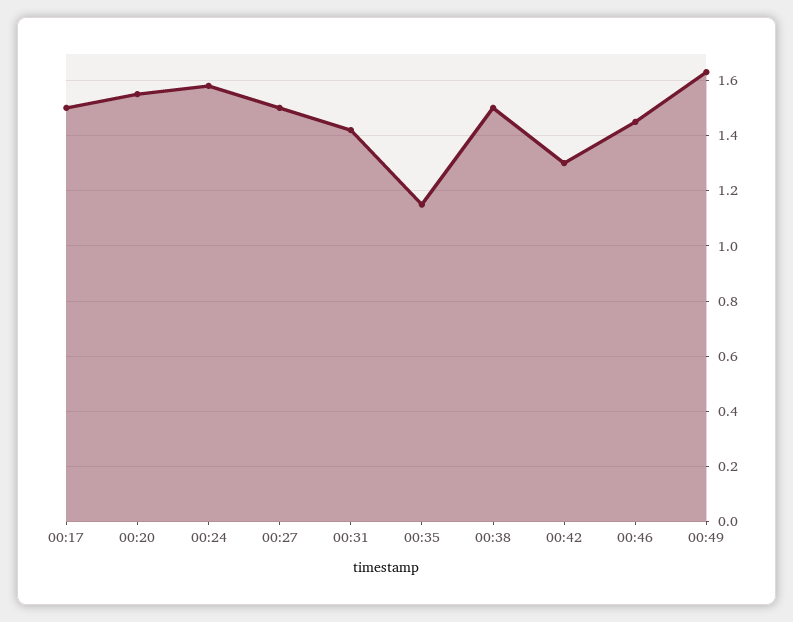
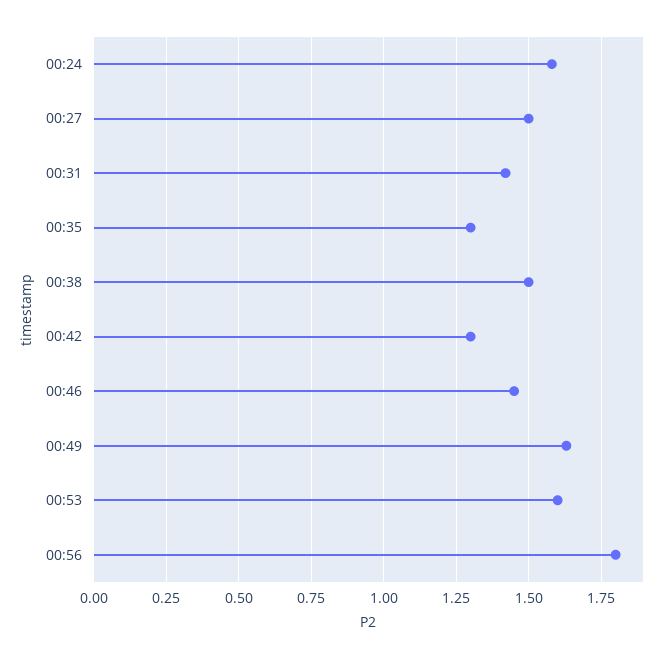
00:17: 1.5 -> none
00:20: 1.55 -> none
00:35: 1.15 -> 1.3
00:53: none -> 1.6
00:56: none -> 1.8

